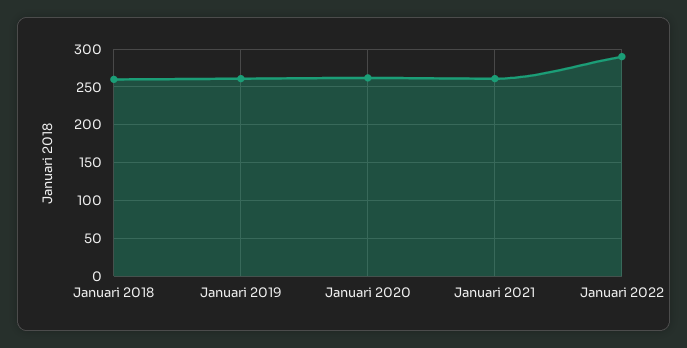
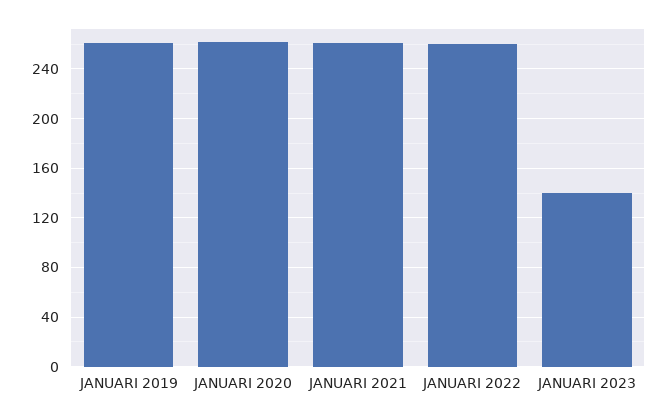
Januari 2018: 260 -> none
Januari 2022: 290 -> 260
JANUARI 2023: none -> 140

